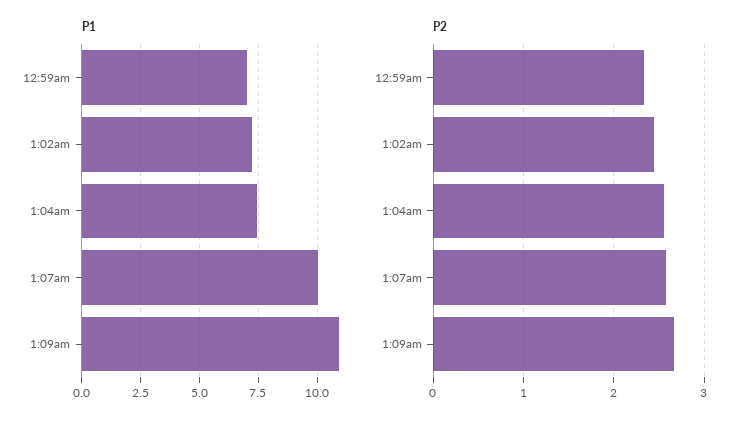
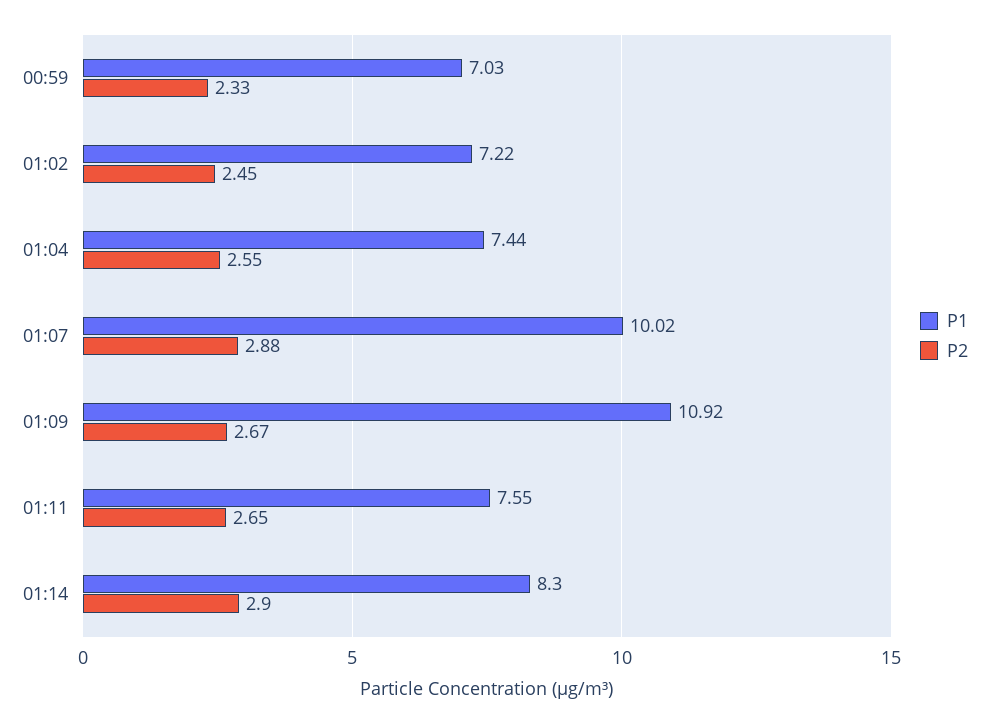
P2, 1:07am: 2.6 -> 2.88
P1, 01:11: none -> 7.55
P2, 01:11: none -> 2.65
P1, 01:14: none -> 8.3
P2, 01:14: none -> 2.9

